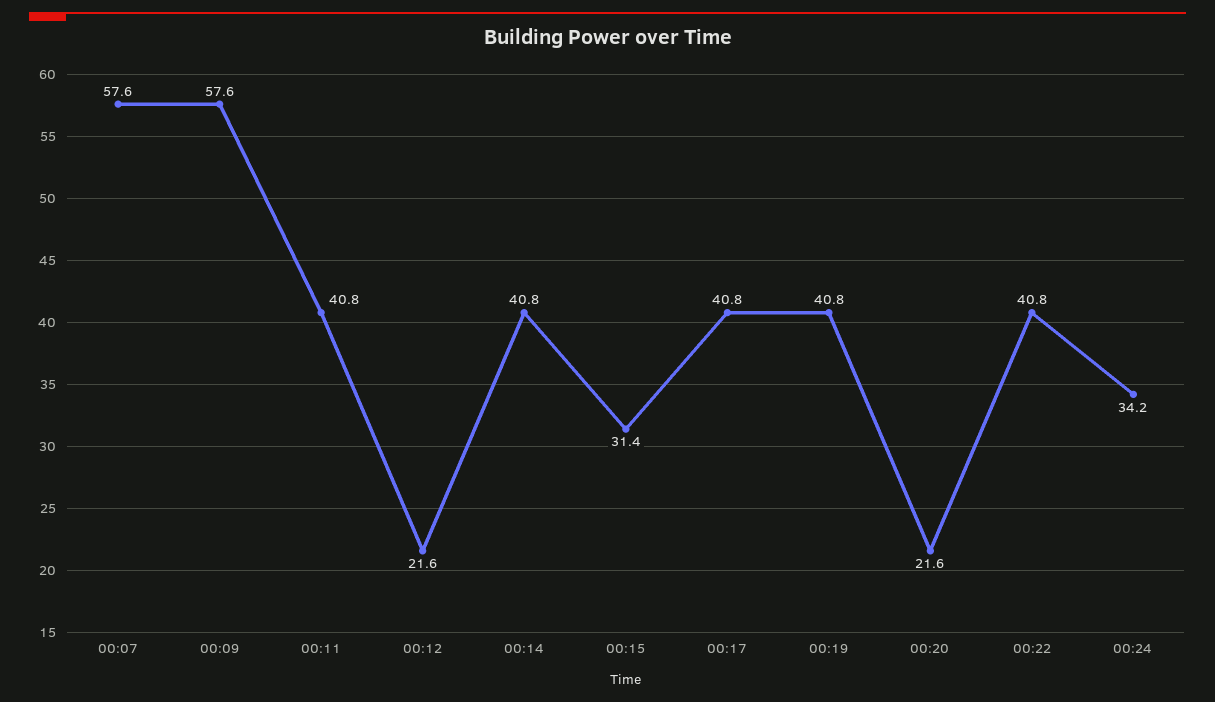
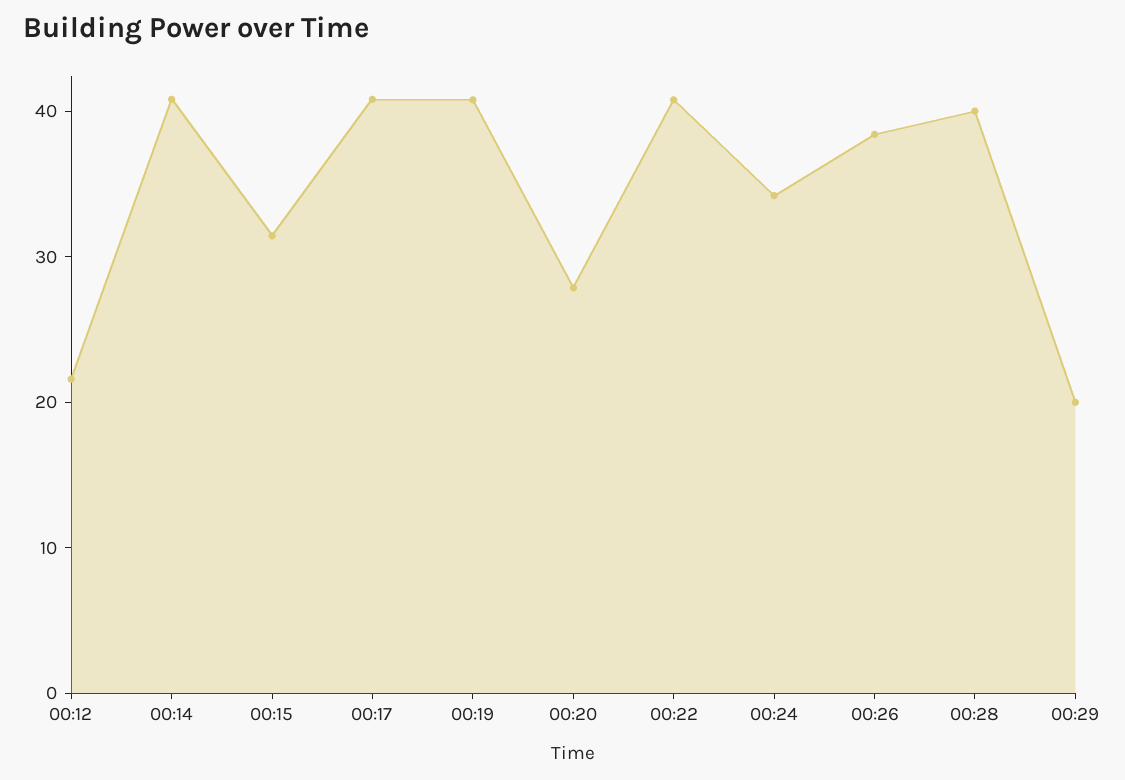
00:07: 57.6 -> none
00:09: 57.6 -> none
00:11: 40.8 -> none
00:20: 21.6 -> 28
00:26: none -> 38
00:28: none -> 40
00:29: none -> 20

